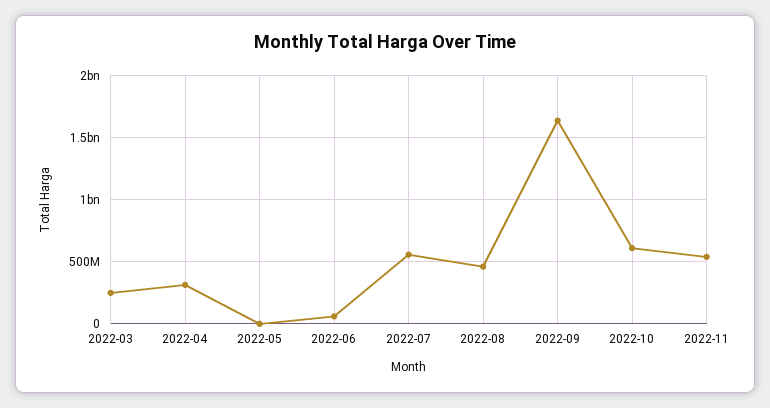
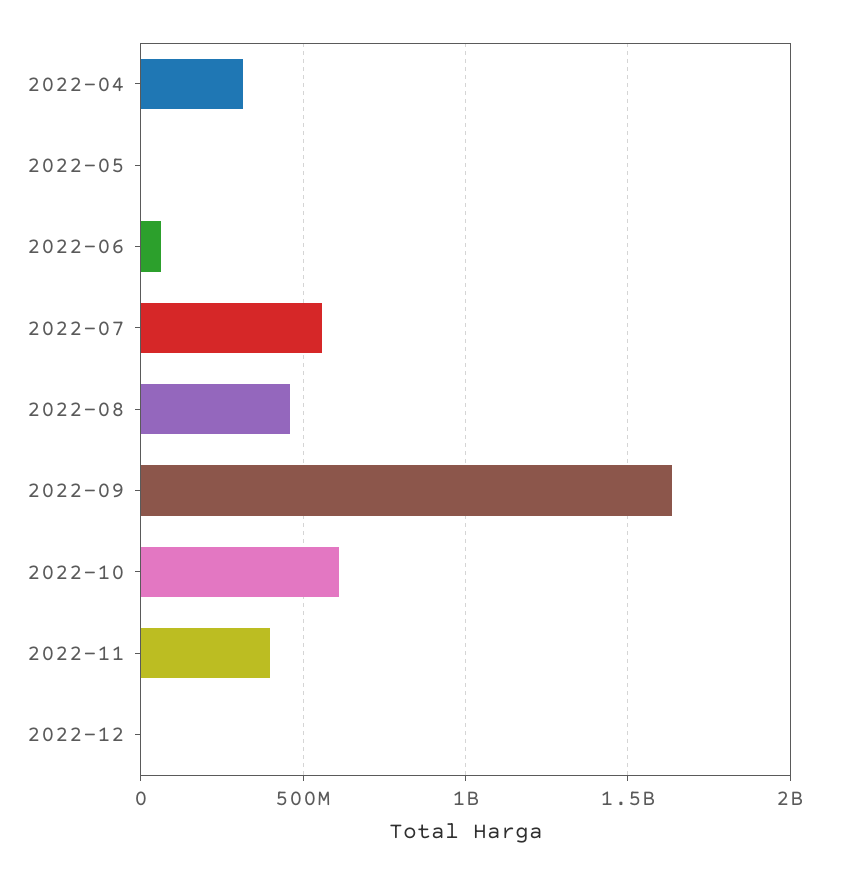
2022-03: 250000000 -> none
2022-11: 550000000 -> 400000000
2022-12: none -> 0

